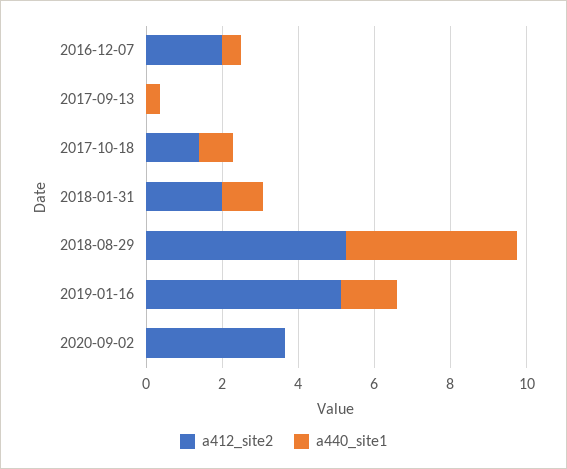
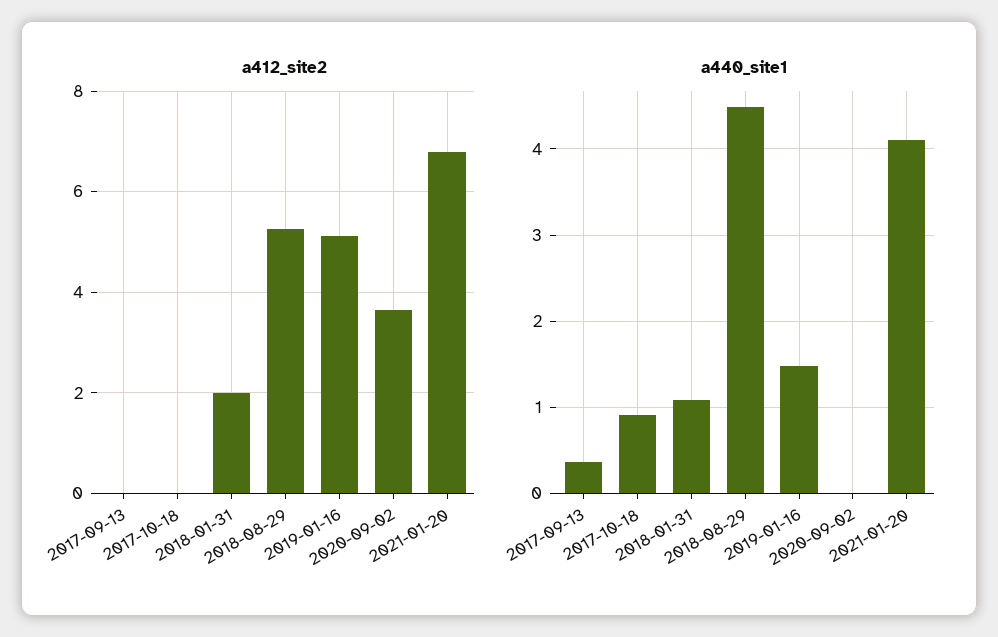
a412_site2, 2016-12-07: 2 -> none
a440_site1, 2016-12-07: 0.5 -> none
a412_site2, 2017-10-18: 1.5 -> 0
a412_site2, 2021-01-20: none -> 6.8
a440_site1, 2021-01-20: none -> 4.1

